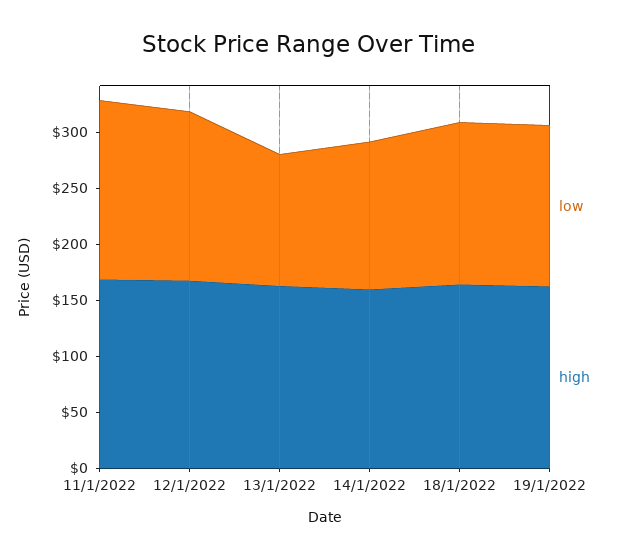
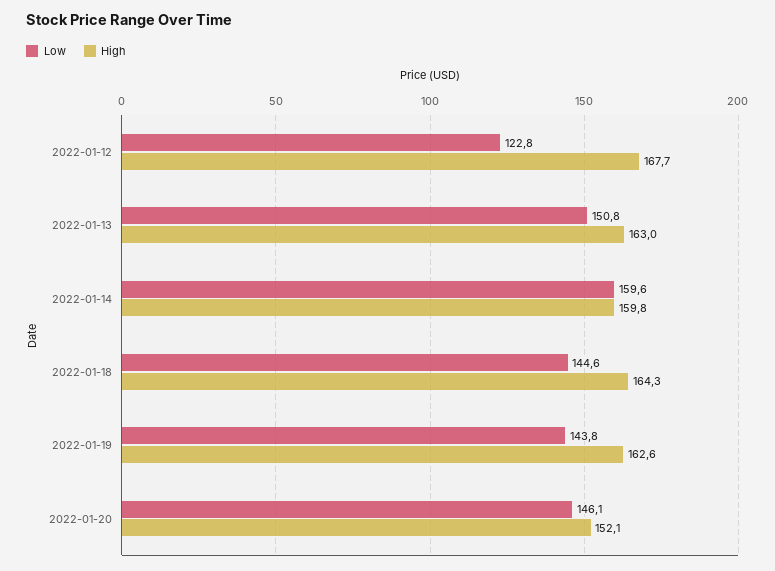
low, 11/1/2022: 160 -> none
high, 11/1/2022: 170 -> none
low, 12/1/2022: 150 -> 122.8
low, 13/1/2022: 120 -> 150.8
low, 14/1/2022: 130 -> 159.6
low, 2022-01-20: none -> 146.1
high, 2022-01-20: none -> 152.1

